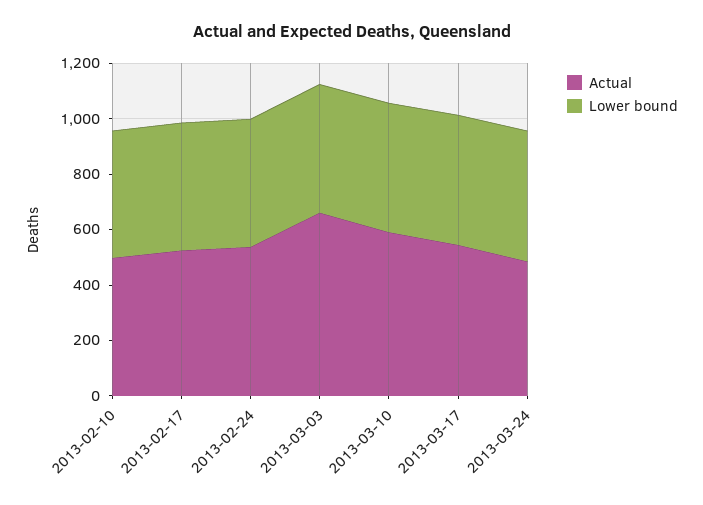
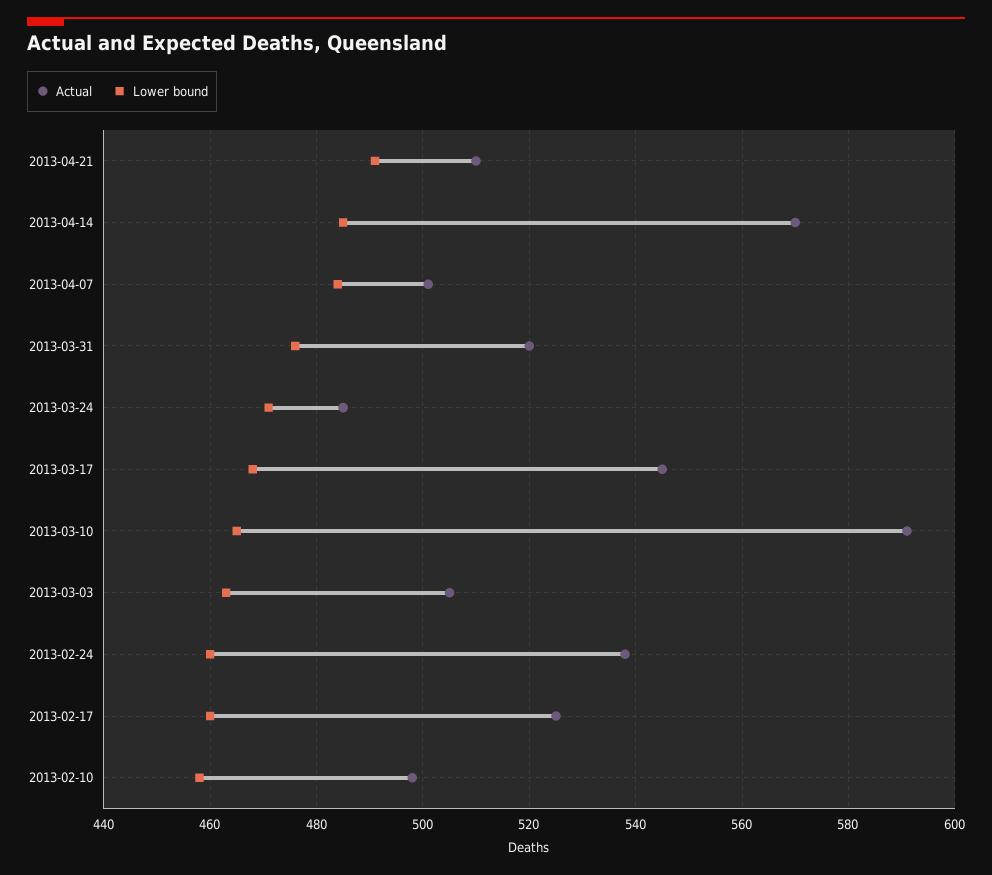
Actual, 2013-03-03: 650 -> 505
Actual, 2013-04-21: none -> 510
Lower bound, 2013-04-21: none -> 490
Actual, 2013-04-14: none -> 570
Lower bound, 2013-04-14: none -> 485
Actual, 2013-04-07: none -> 500
Lower bound, 2013-04-07: none -> 485
Actual, 2013-03-31: none -> 520
Lower bound, 2013-03-31: none -> 475

